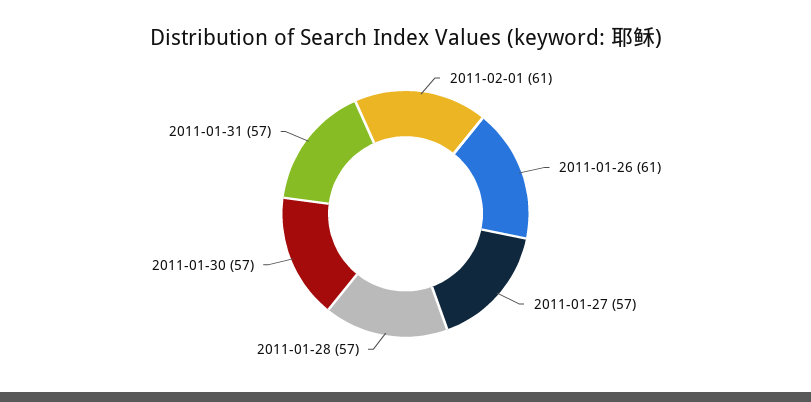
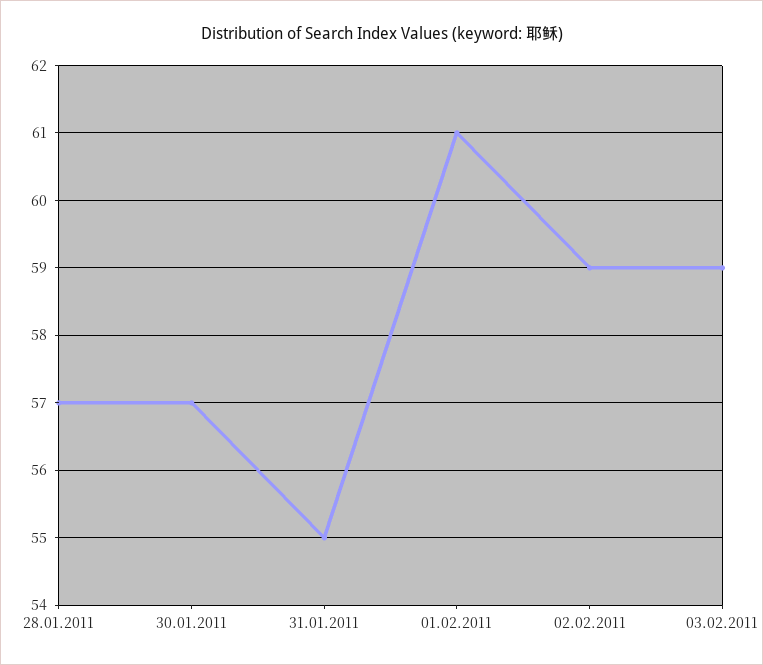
2011-01-26: 61 -> none
2011-01-27: 57 -> none
2011-01-31: 57 -> 55
02.02.2011: none -> 59
03.02.2011: none -> 59

